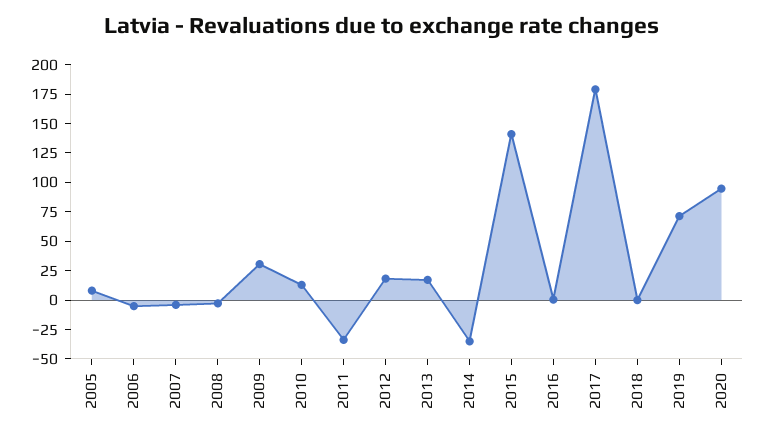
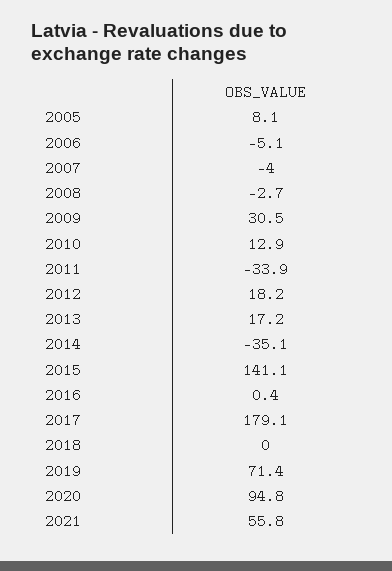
2021: none -> 55.8

